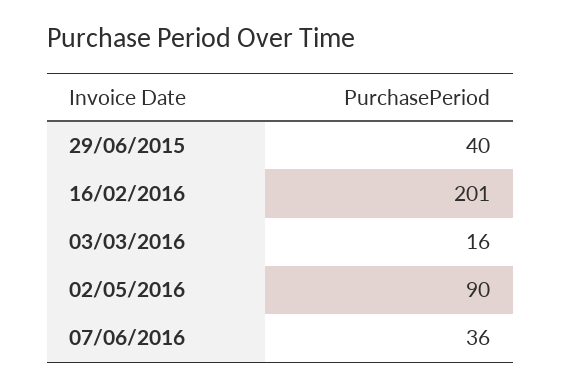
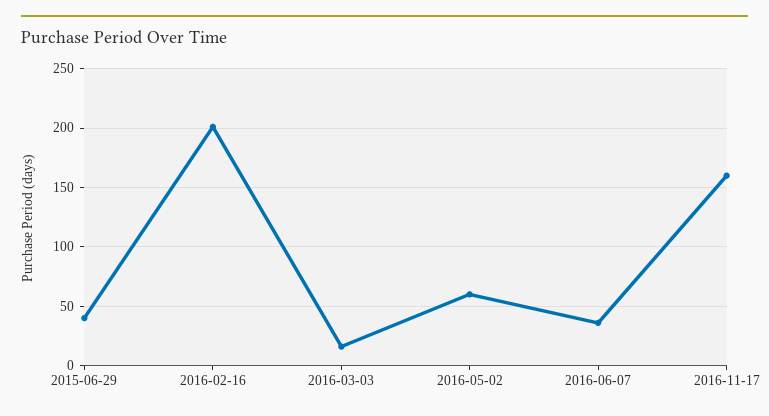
02/05/2016: 90 -> 60
2016-11-17: none -> 160

